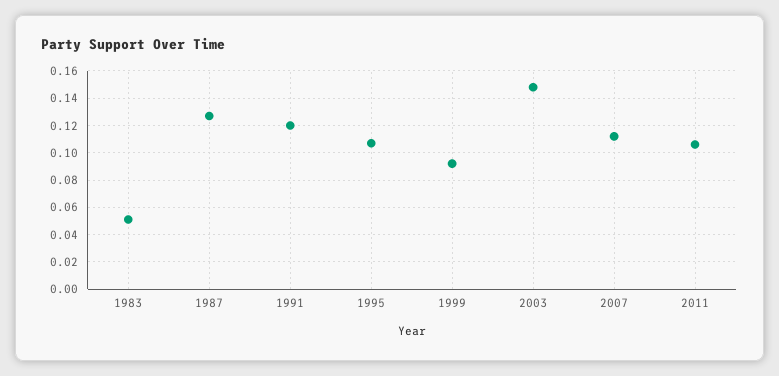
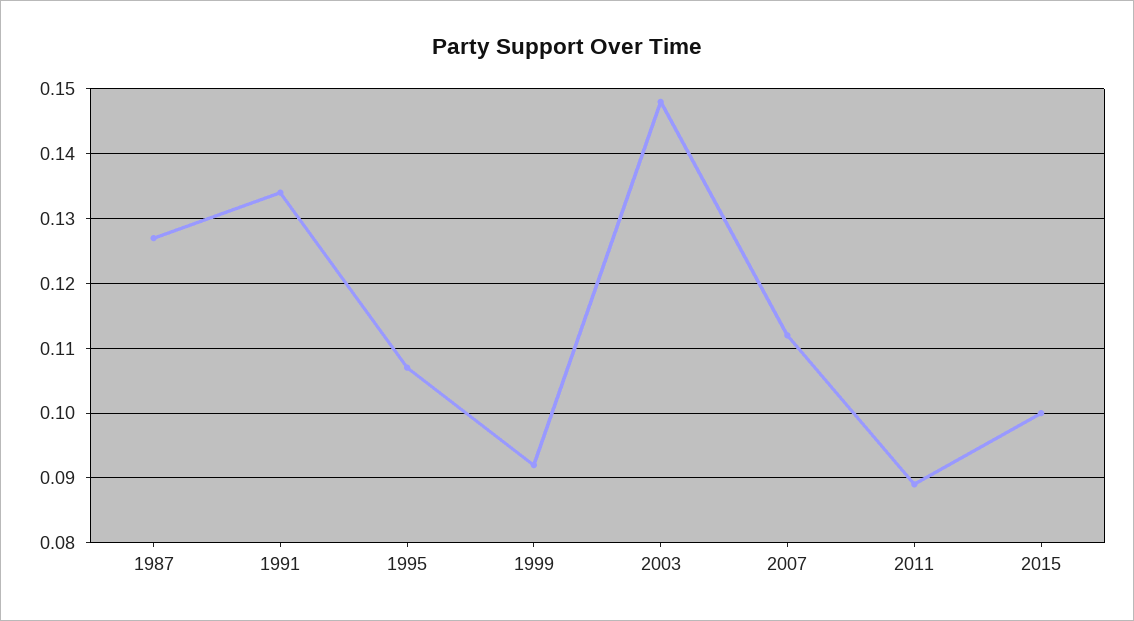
1983: 0.05 -> none
1991: 0.12 -> 0.134
2011: 0.105 -> 0.089
2015: none -> 0.1

